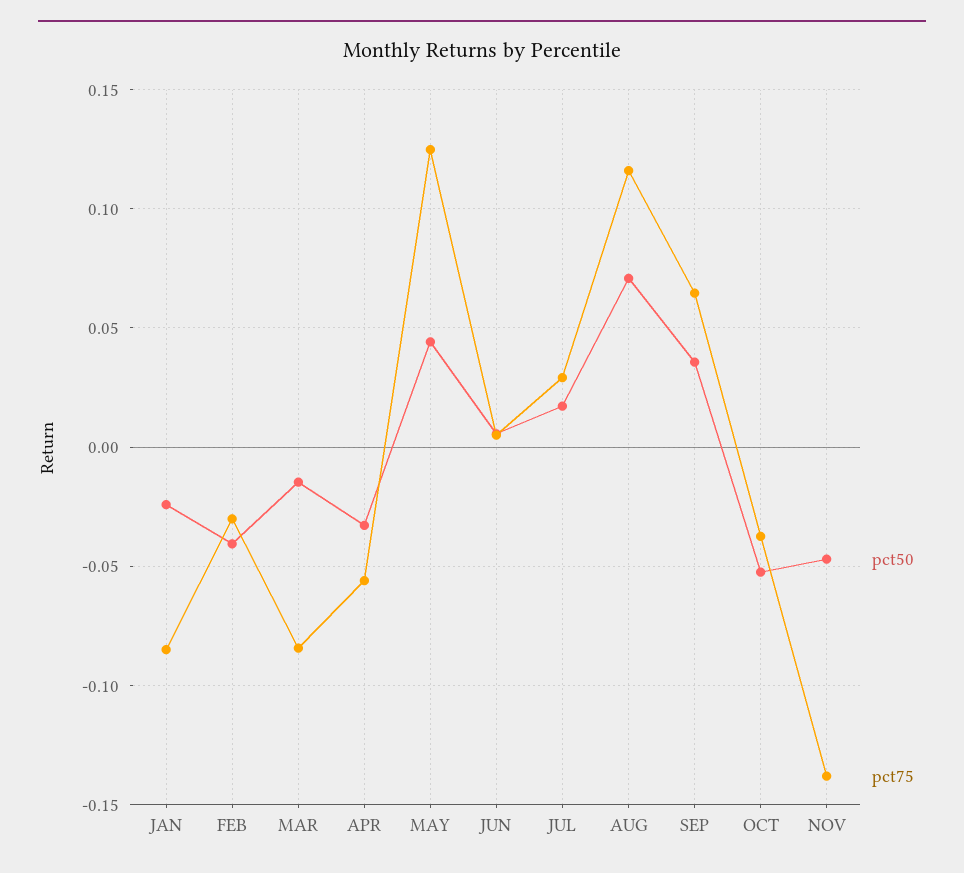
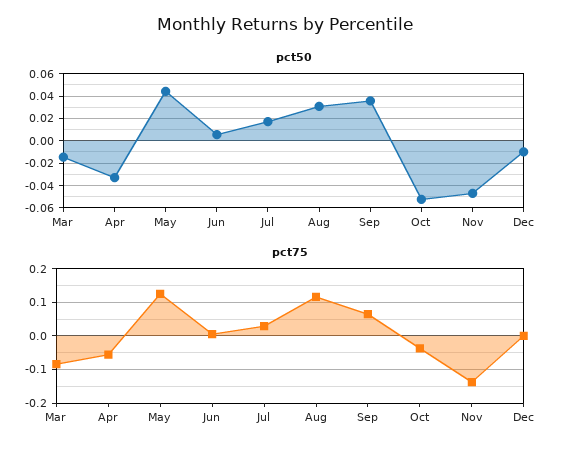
pct50, JAN: -0.025 -> none
pct75, JAN: -0.085 -> none
pct50, FEB: -0.04 -> none
pct75, FEB: -0.03 -> none
pct50, AUG: 0.07 -> 0.03
pct50, Dec: none -> -0.01
pct75, Dec: none -> 0

